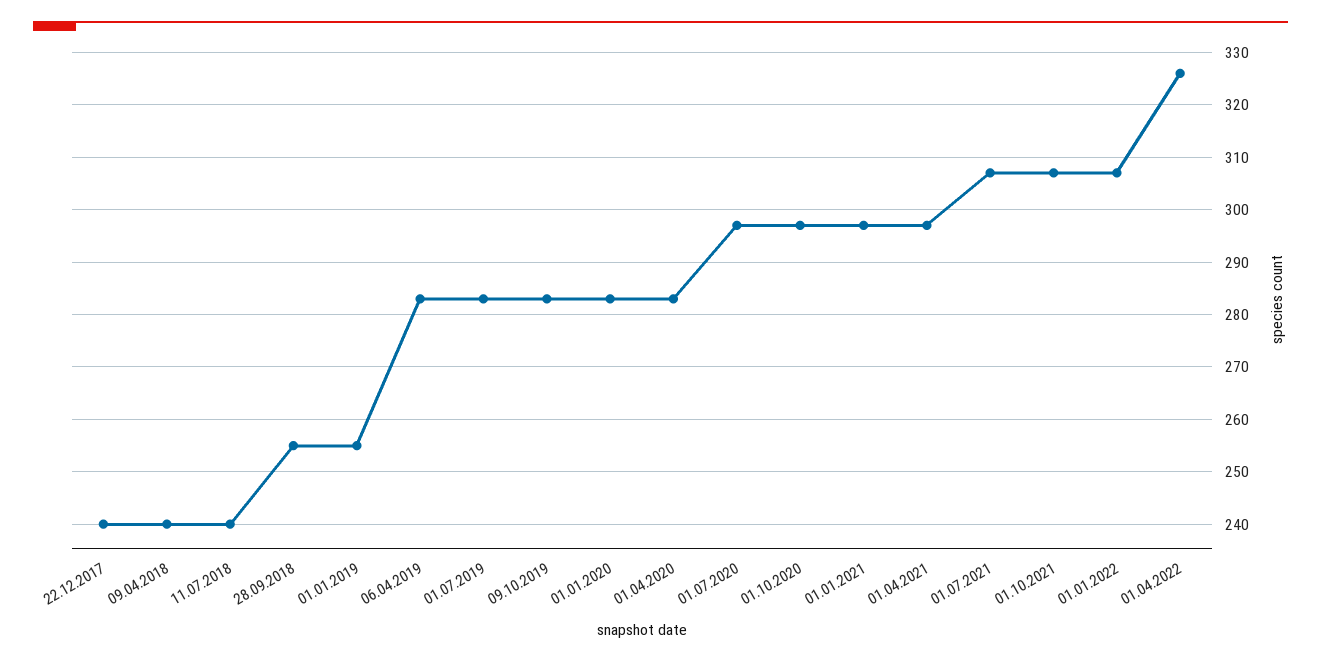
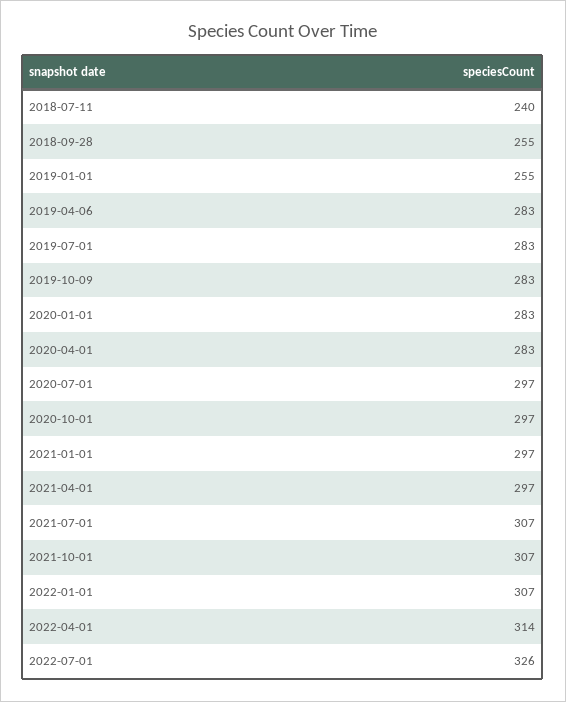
22.12.2017: 240 -> none
09.04.2018: 240 -> none
01.04.2022: 325 -> 314
2022-07-01: none -> 326

